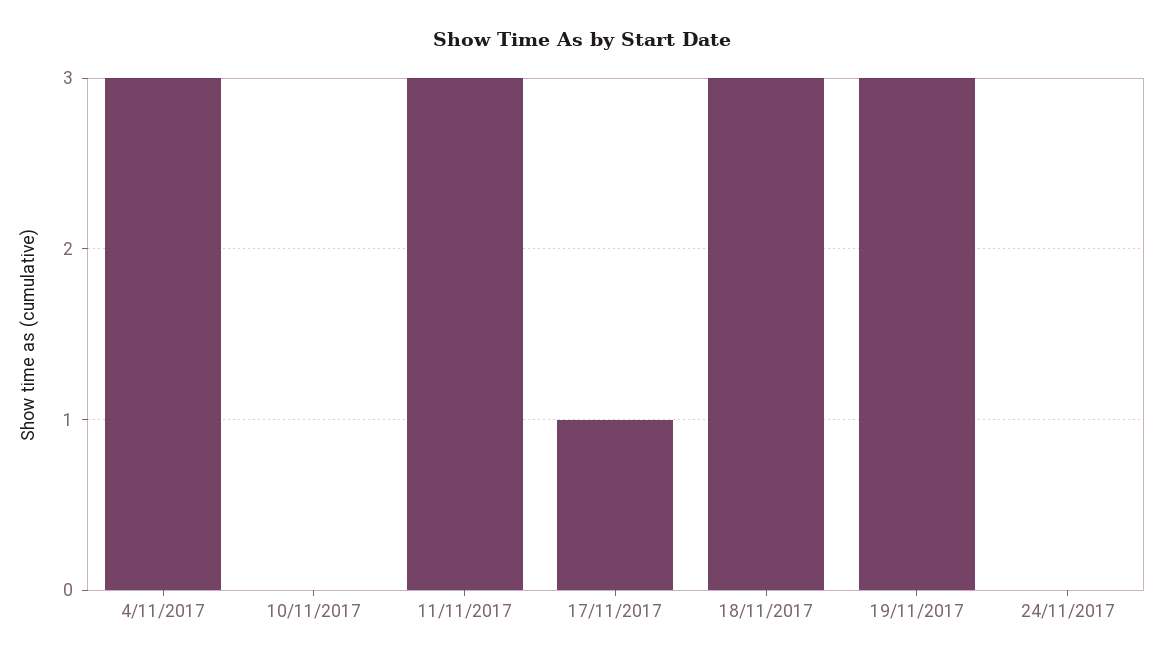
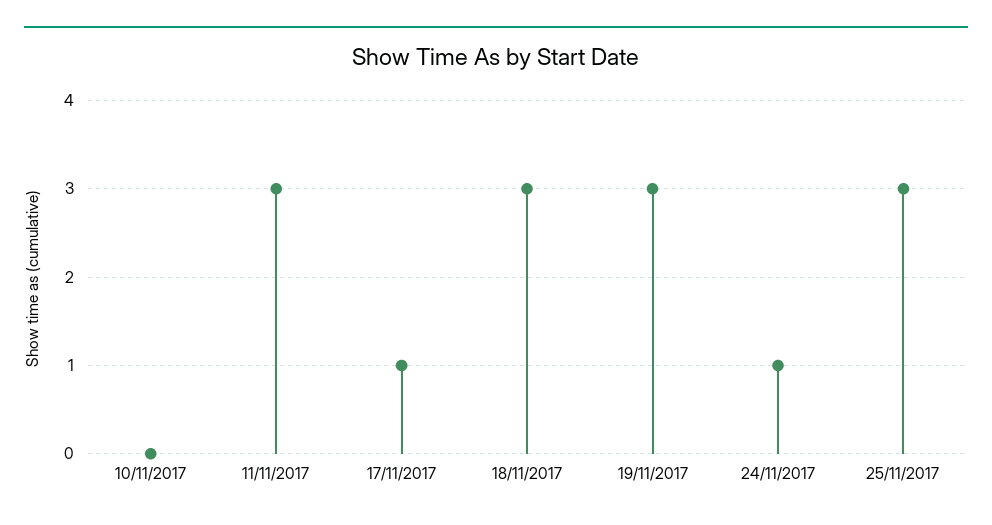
4/11/2017: 3 -> none
24/11/2017: 0 -> 1
25/11/2017: none -> 3

